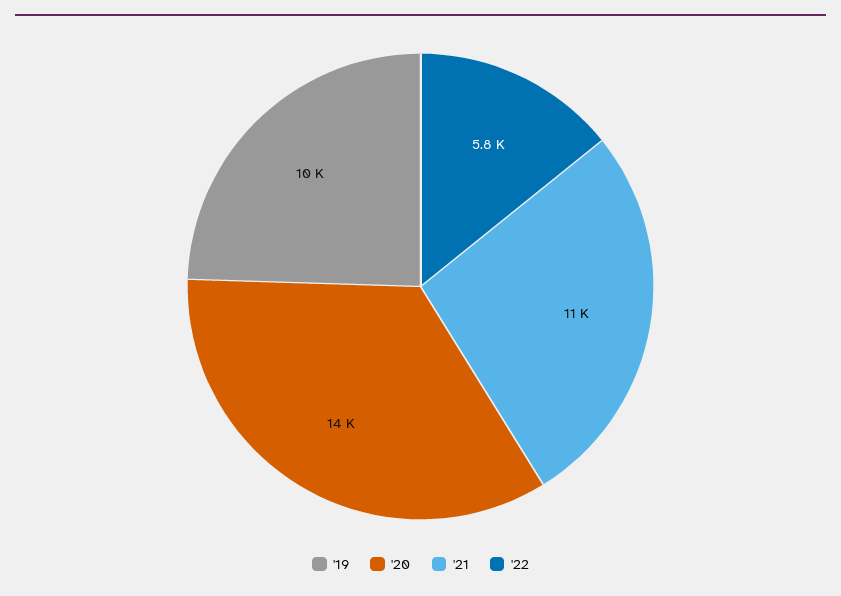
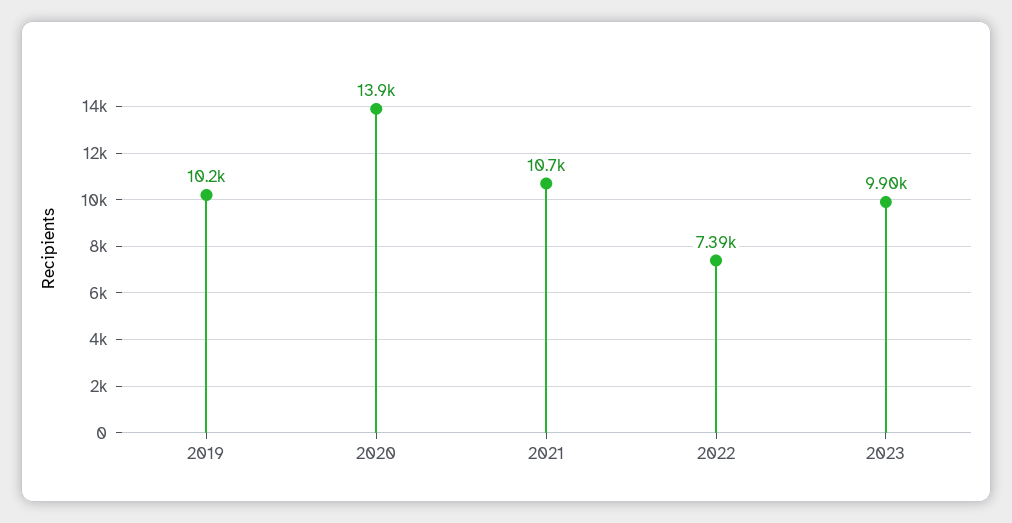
'22: 5800 -> 7390
2023: none -> 9900

